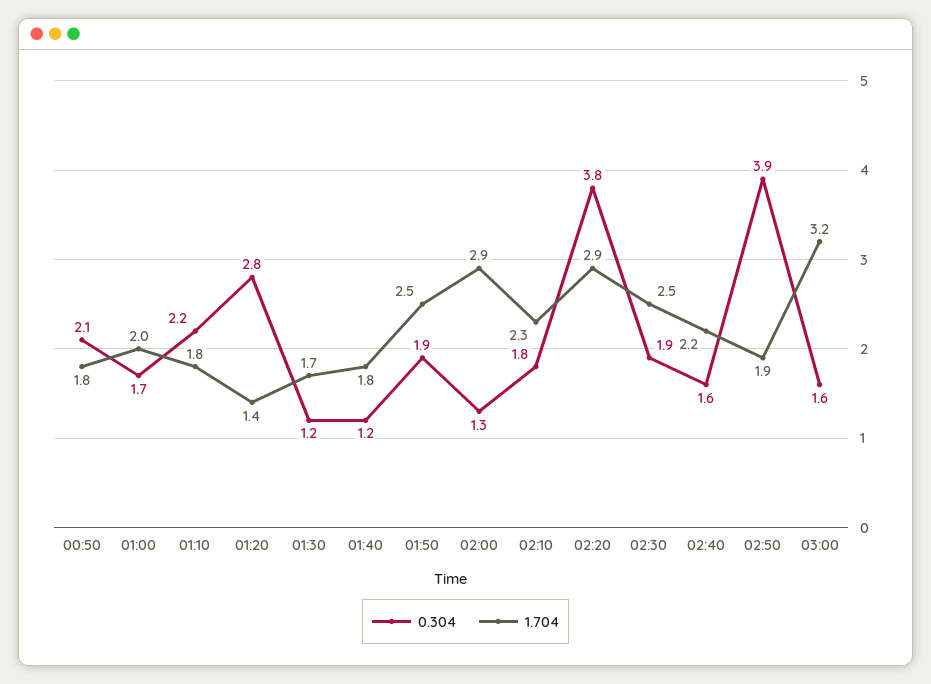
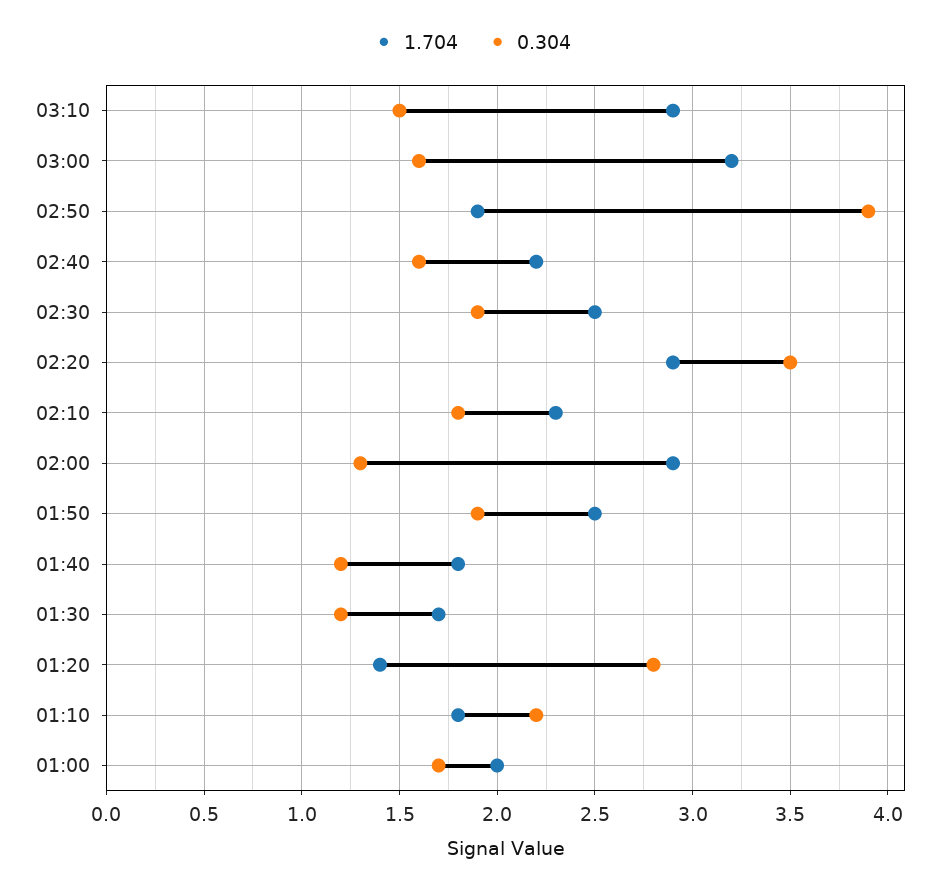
0.304, 00:50: 2.1 -> none
1.704, 00:50: 1.8 -> none
0.304, 02:20: 3.8 -> 3.5
1.704, 03:10: none -> 2.9
0.304, 03:10: none -> 1.5

